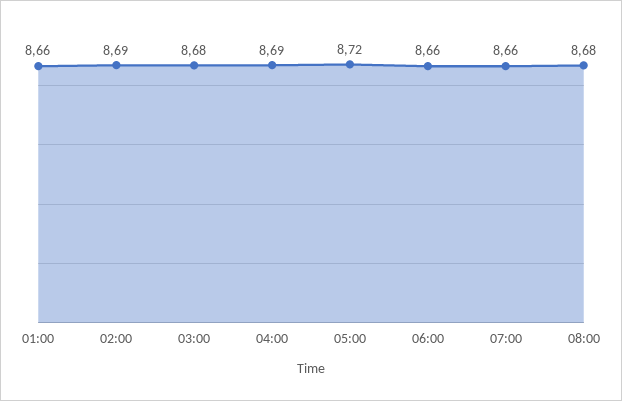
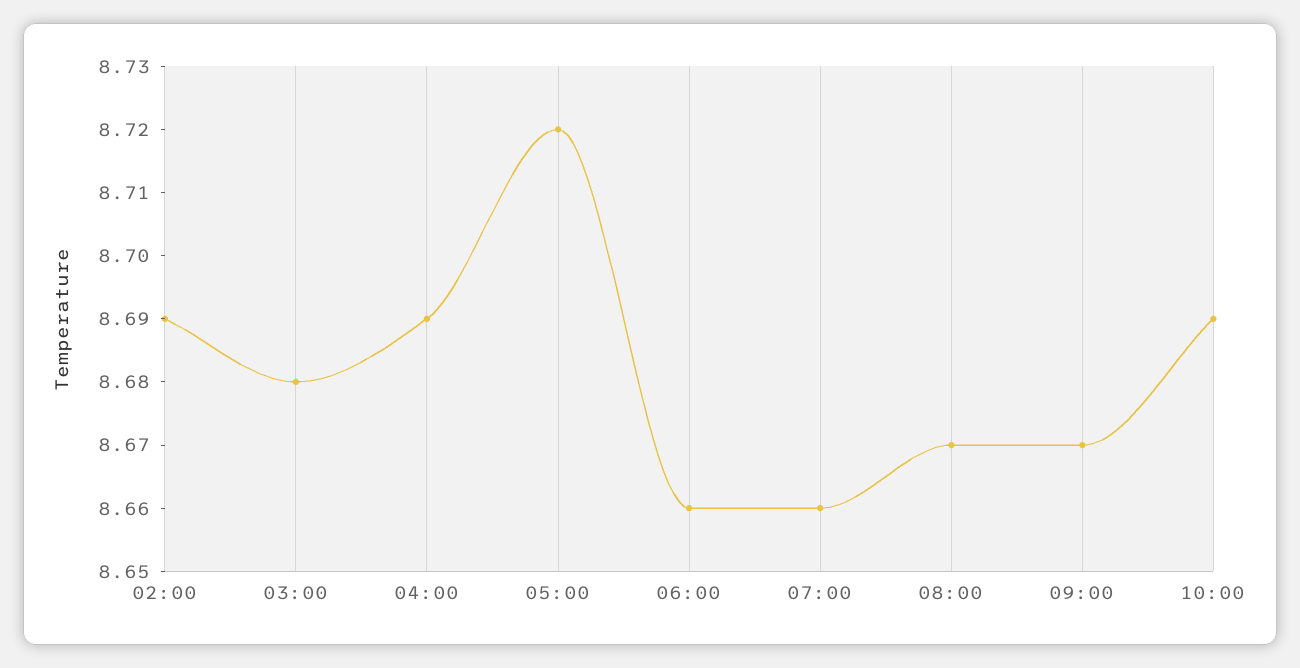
01:00: 8.66 -> none
08:00: 8.68 -> 8.67
09:00: none -> 8.67
10:00: none -> 8.69

